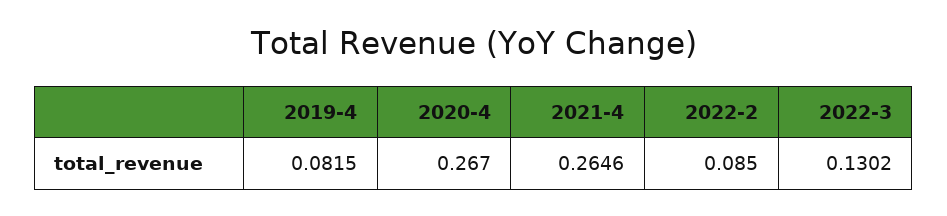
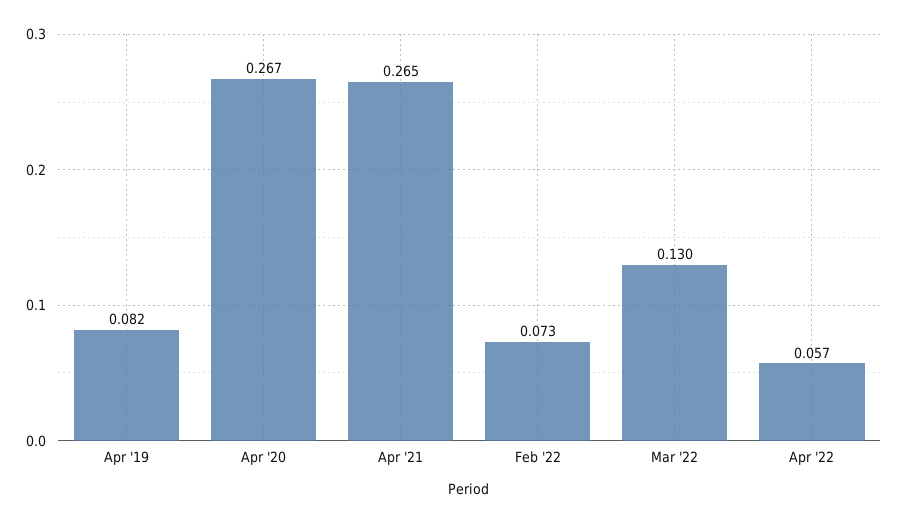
2022-2: 0.085 -> 0.073
Apr '22: none -> 0.057

